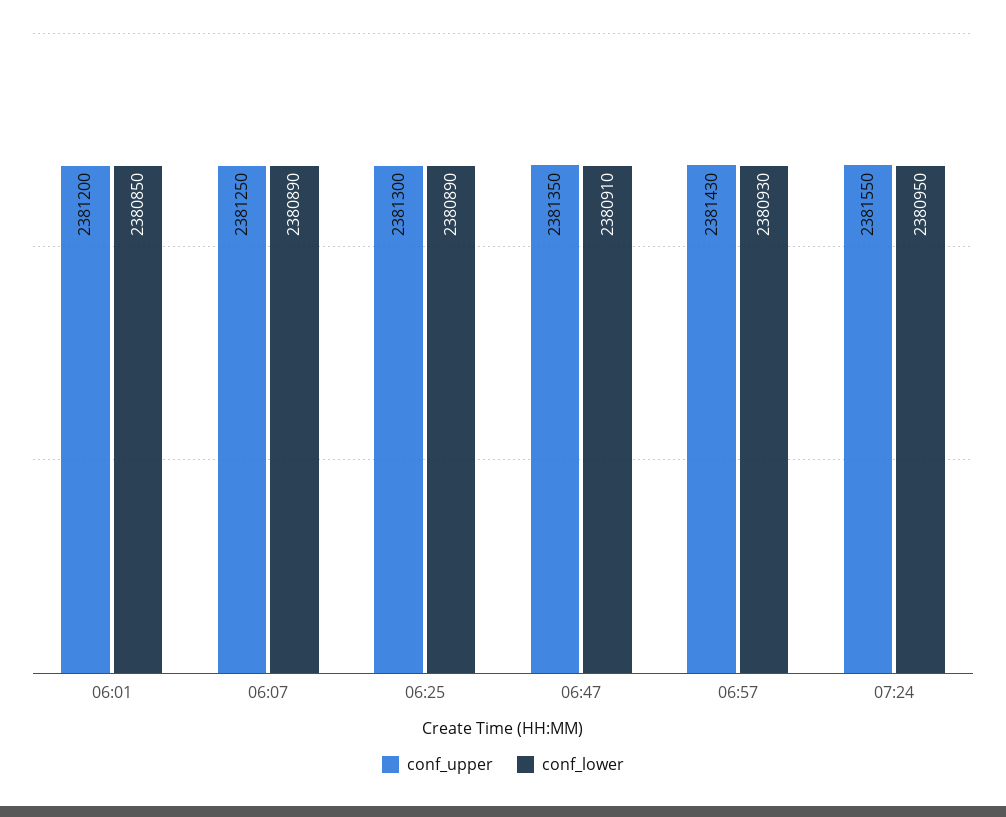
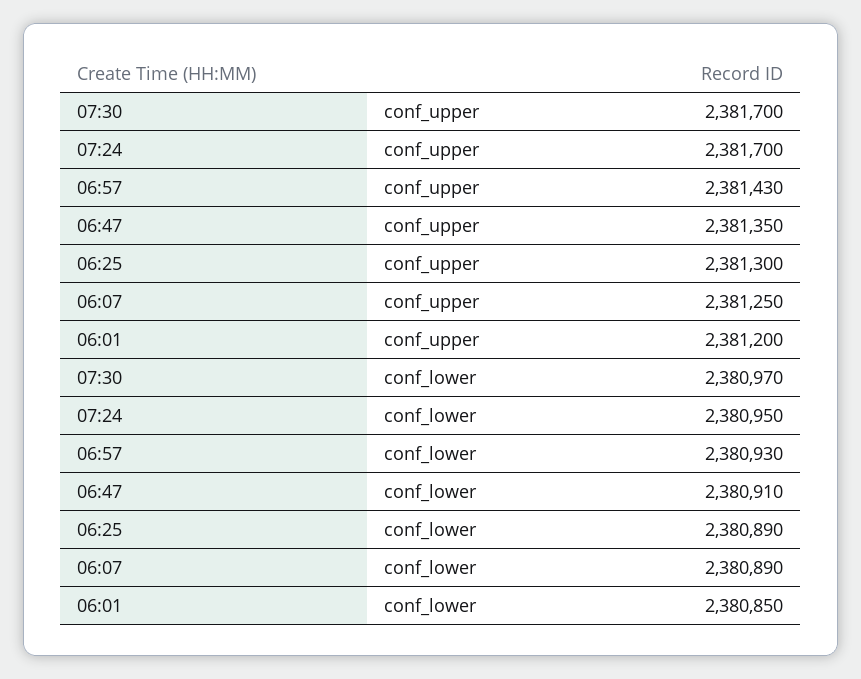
conf_upper, 07:24: 2381550 -> 2381700
conf_upper, 07:30: none -> 2381700
conf_lower, 07:30: none -> 2380970

